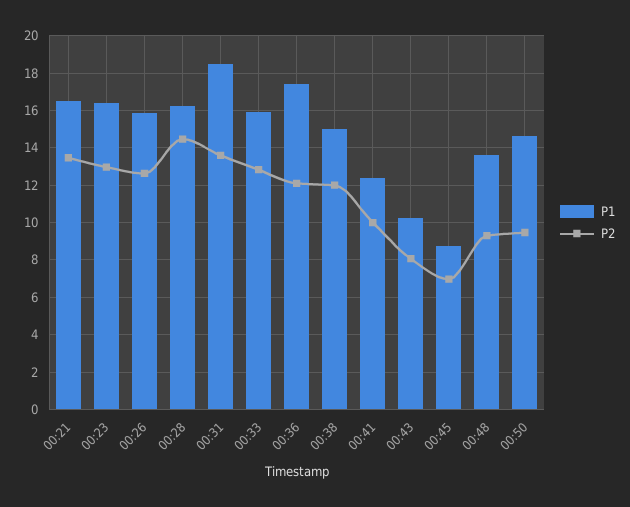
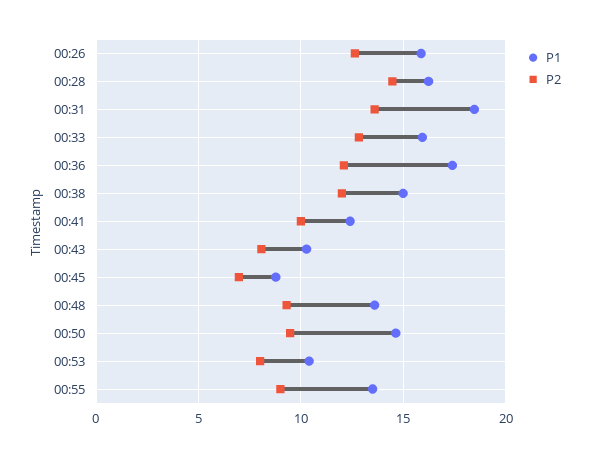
P1, 00:21: 16.5 -> none
P2, 00:21: 13.5 -> none
P1, 00:23: 16.5 -> none
P2, 00:23: 13 -> none
P1, 00:53: none -> 10.5
P2, 00:53: none -> 8
P1, 00:55: none -> 13.5
P2, 00:55: none -> 9

